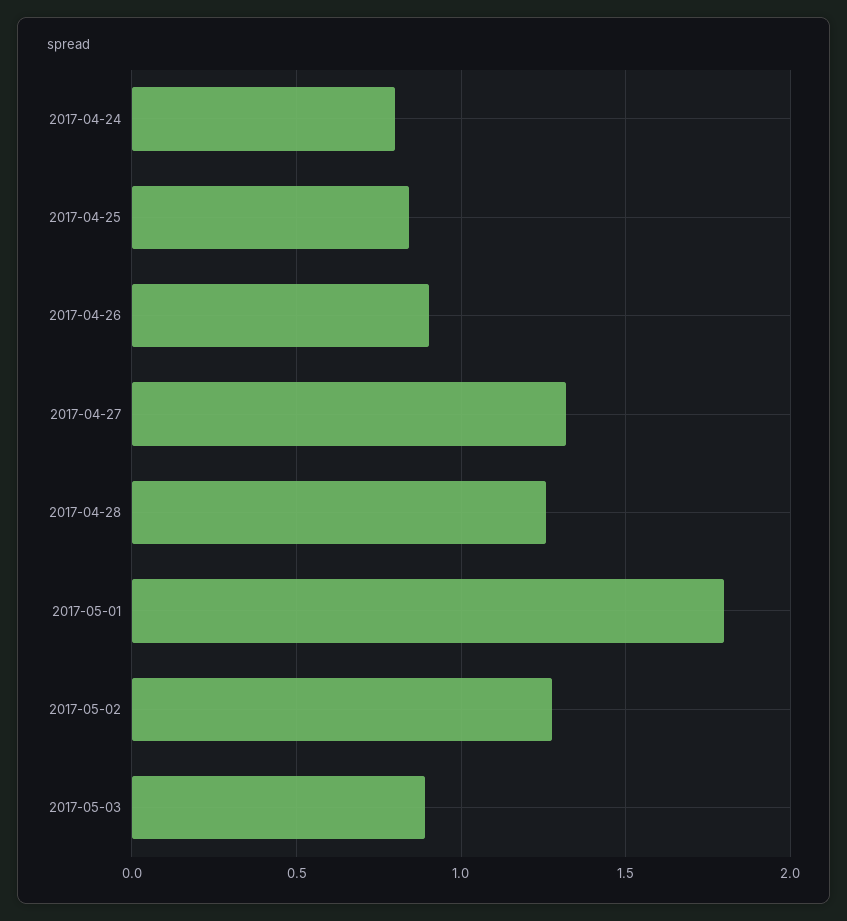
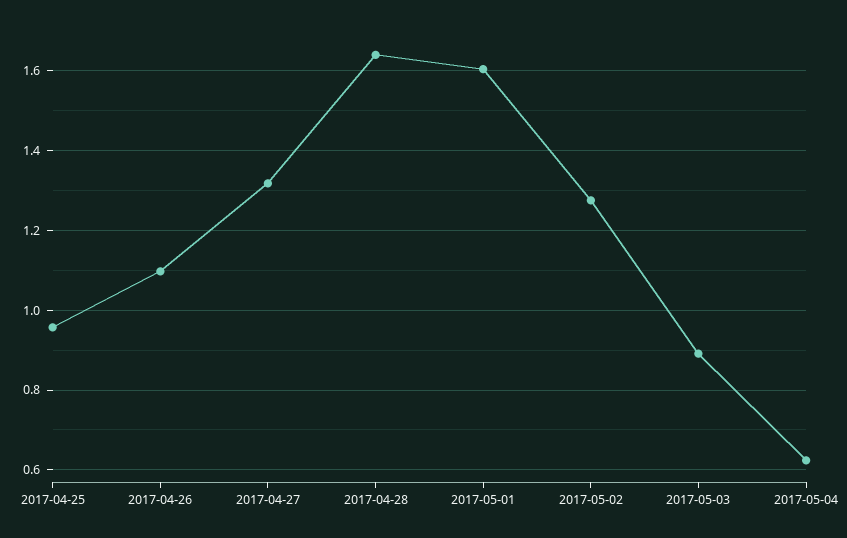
2017-04-24: 0.8 -> none
2017-04-25: 0.85 -> 0.96
2017-04-26: 0.9 -> 1.1
2017-04-28: 1.25 -> 1.64
2017-05-01: 1.8 -> 1.6
2017-05-04: none -> 0.62

